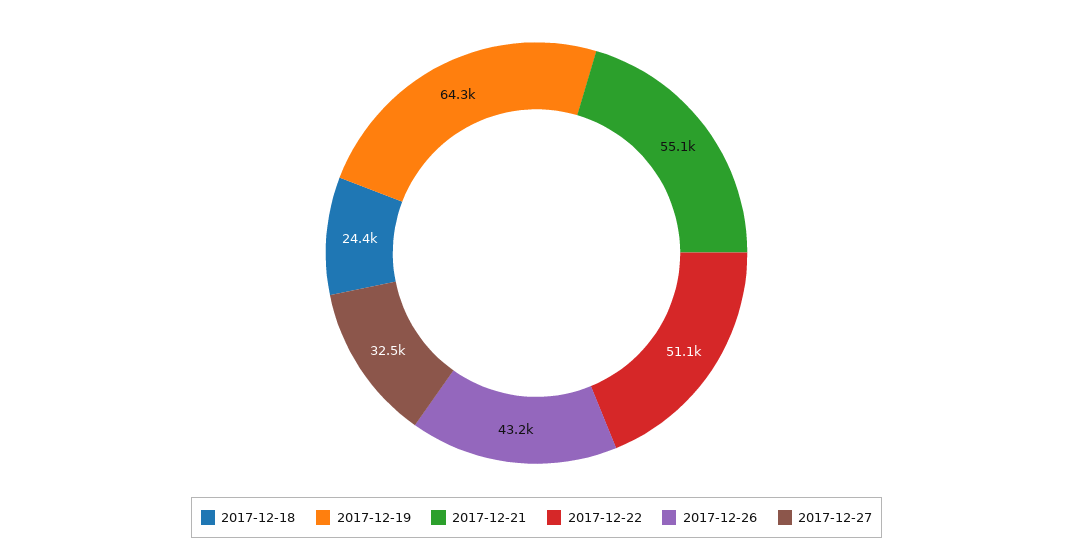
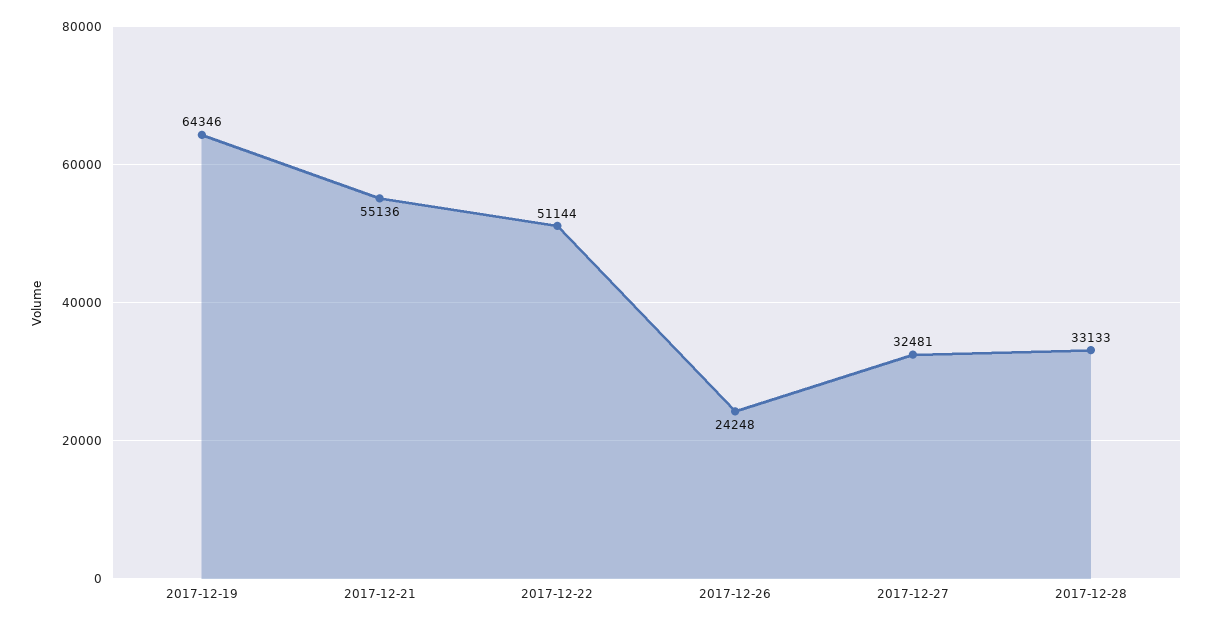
2017-12-18: 24400 -> none
2017-12-26: 43200 -> 24248
2017-12-28: none -> 33133

